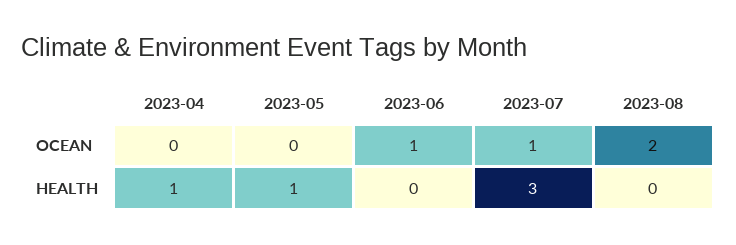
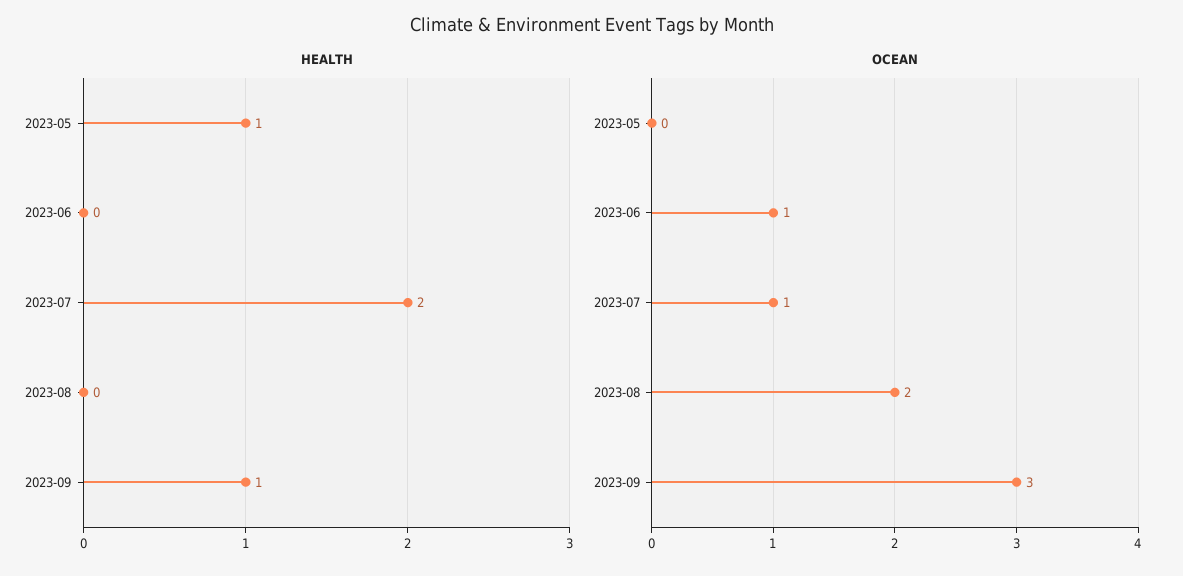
OCEAN, 2023-04: 0 -> none
HEALTH, 2023-04: 1 -> none
HEALTH, 2023-07: 3 -> 2
HEALTH, 2023-09: none -> 1
OCEAN, 2023-09: none -> 3

